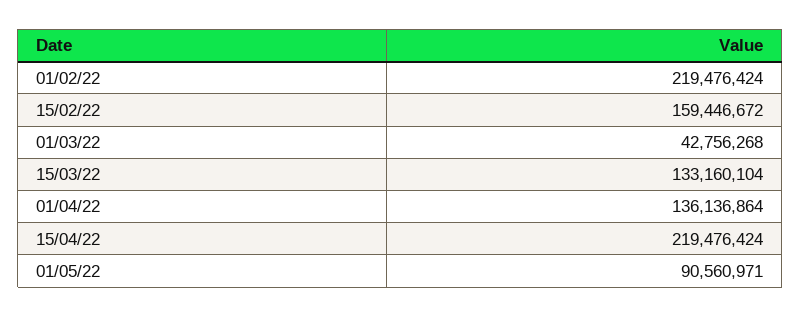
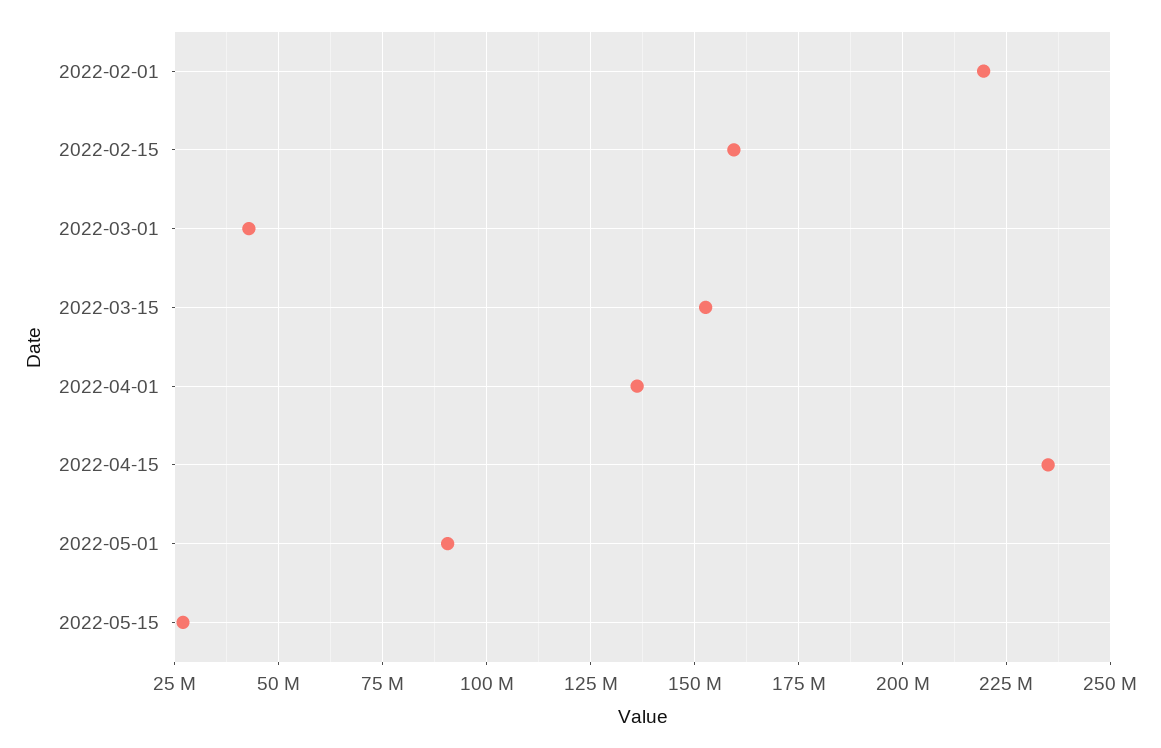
15/03/22: 133160104 -> 152500000
15/04/22: 219476424 -> 235000000
2022-05-15: none -> 27500000

